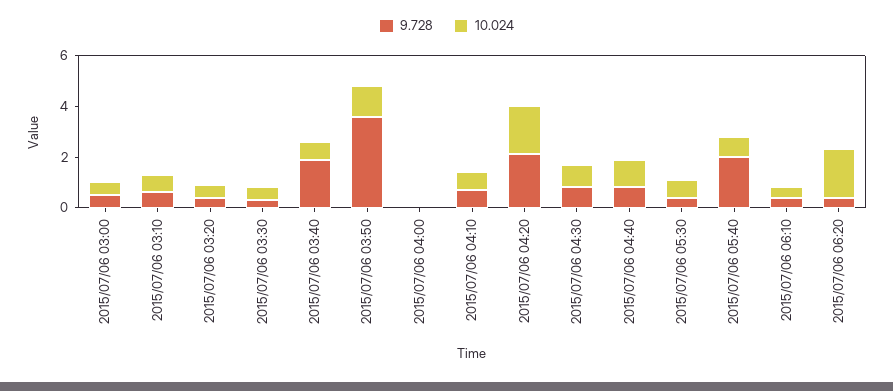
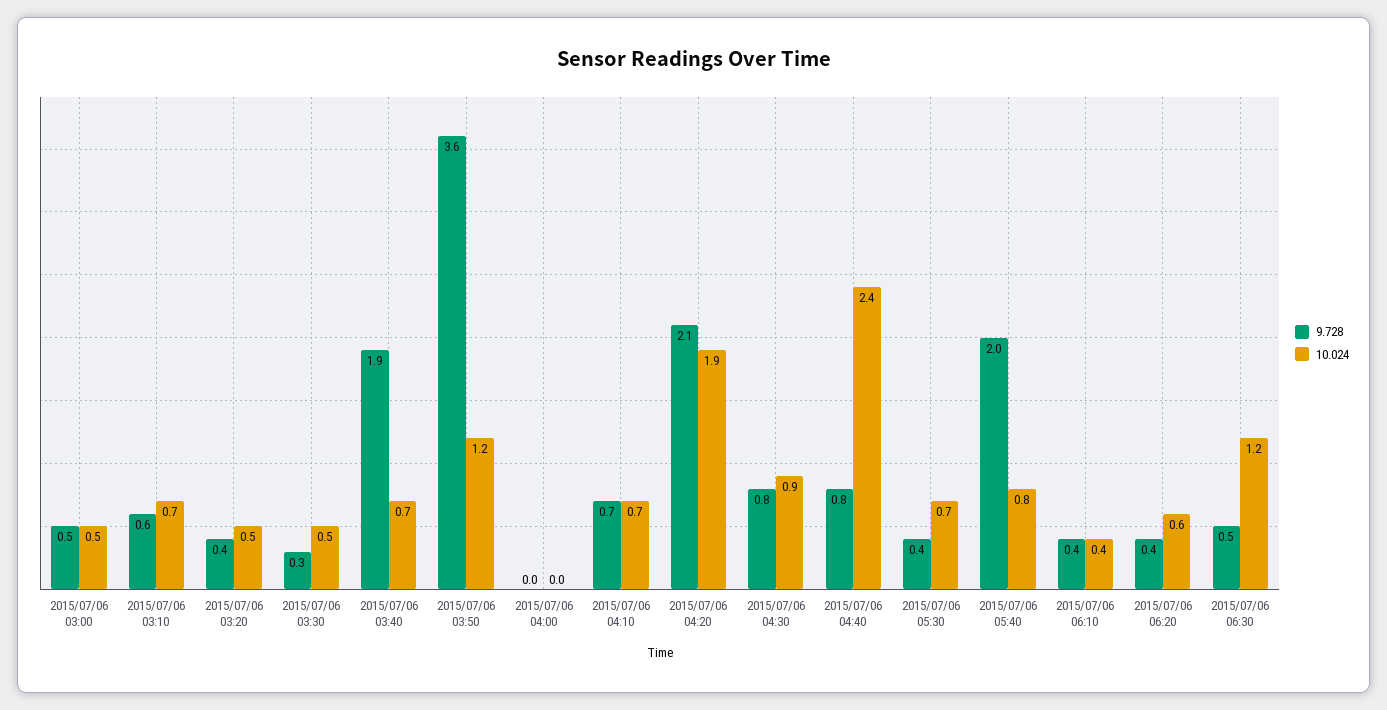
10.024, 2015/07/06 04:40: 1 -> 2.4
10.024, 2015/07/06 06:20: 2 -> 0.6
9.728, 2015/07/06 06:30: none -> 0.5
10.024, 2015/07/06 06:30: none -> 1.2

